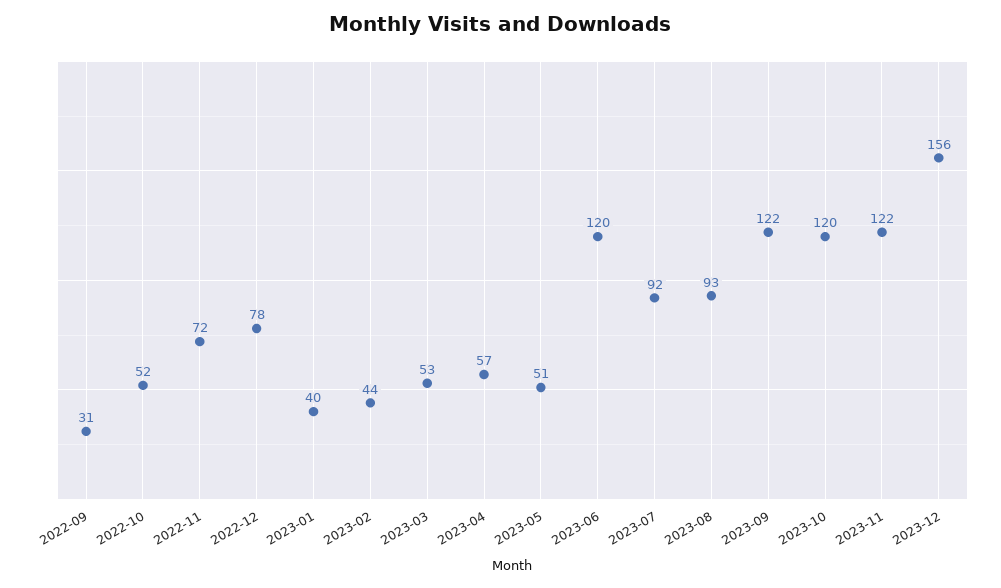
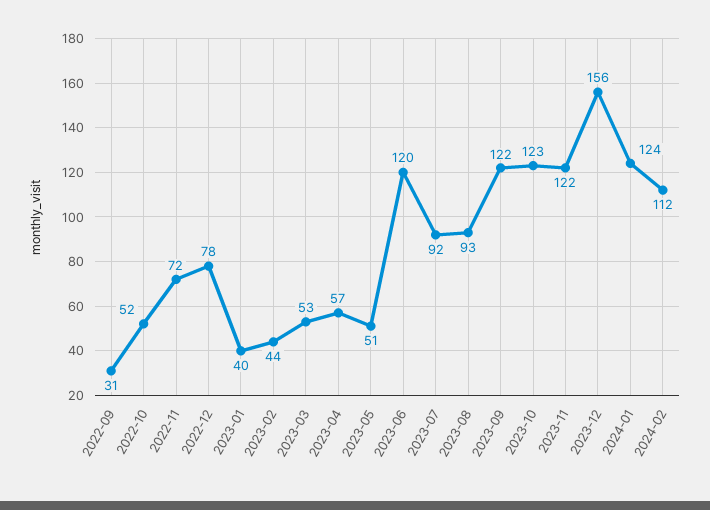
2023-10: 120 -> 123
2024-01: none -> 124
2024-02: none -> 112

